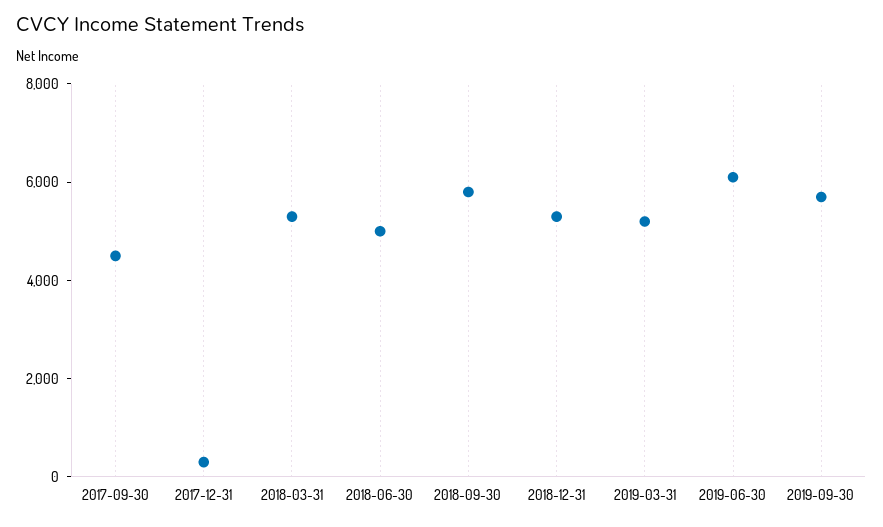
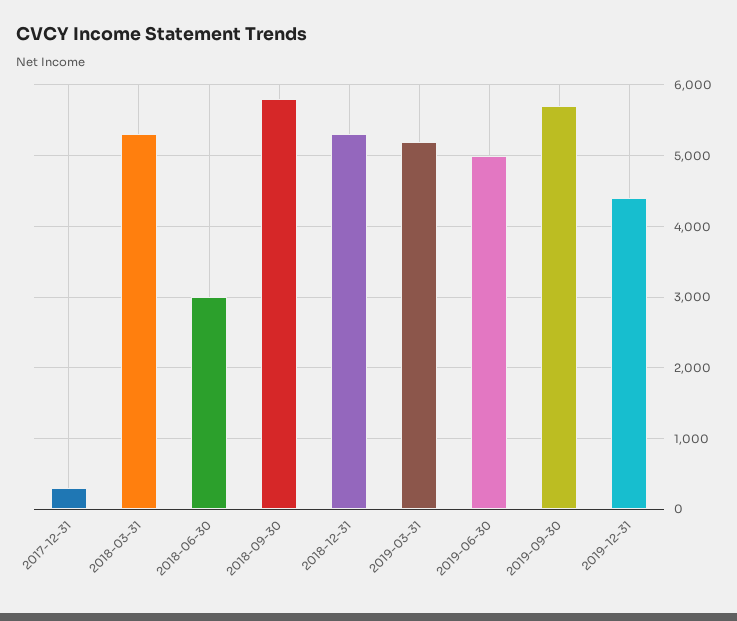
2017-09-30: 4500 -> none
2018-06-30: 5000 -> 3000
2019-06-30: 6000 -> 5000
2019-12-31: none -> 4400

